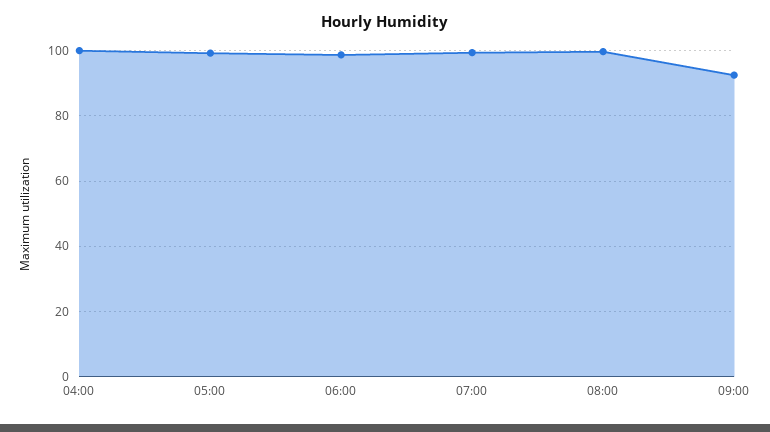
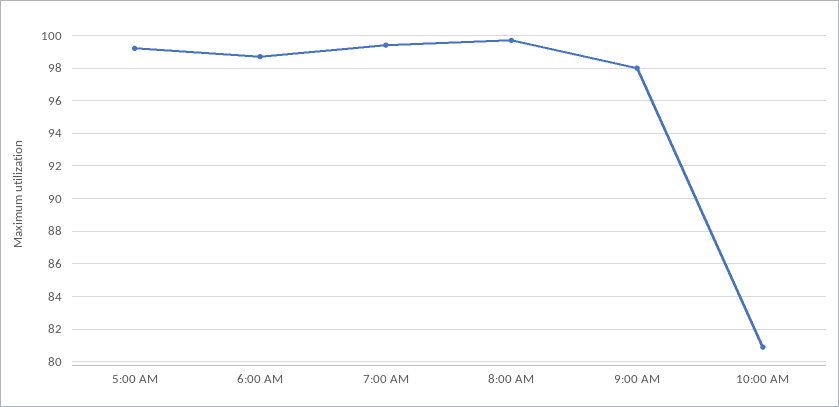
04:00: 100 -> none
09:00: 92 -> 98
10:00 AM: none -> 81

